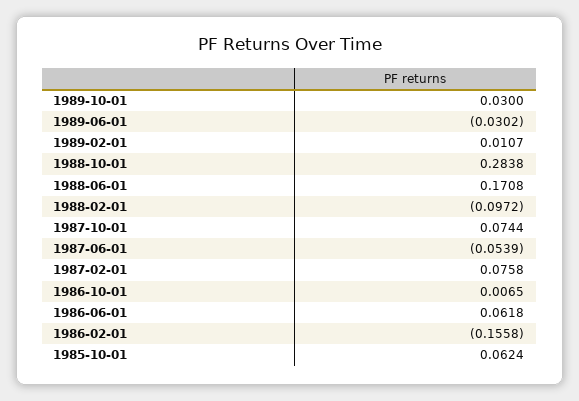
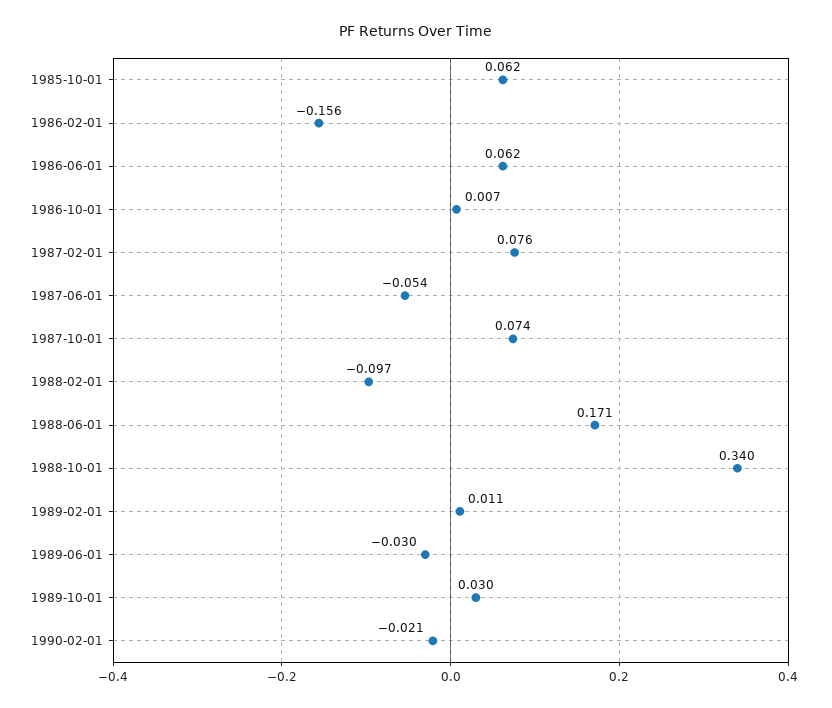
1988-10-01: 0.2838 -> 0.34
1990-02-01: none -> -0.021

